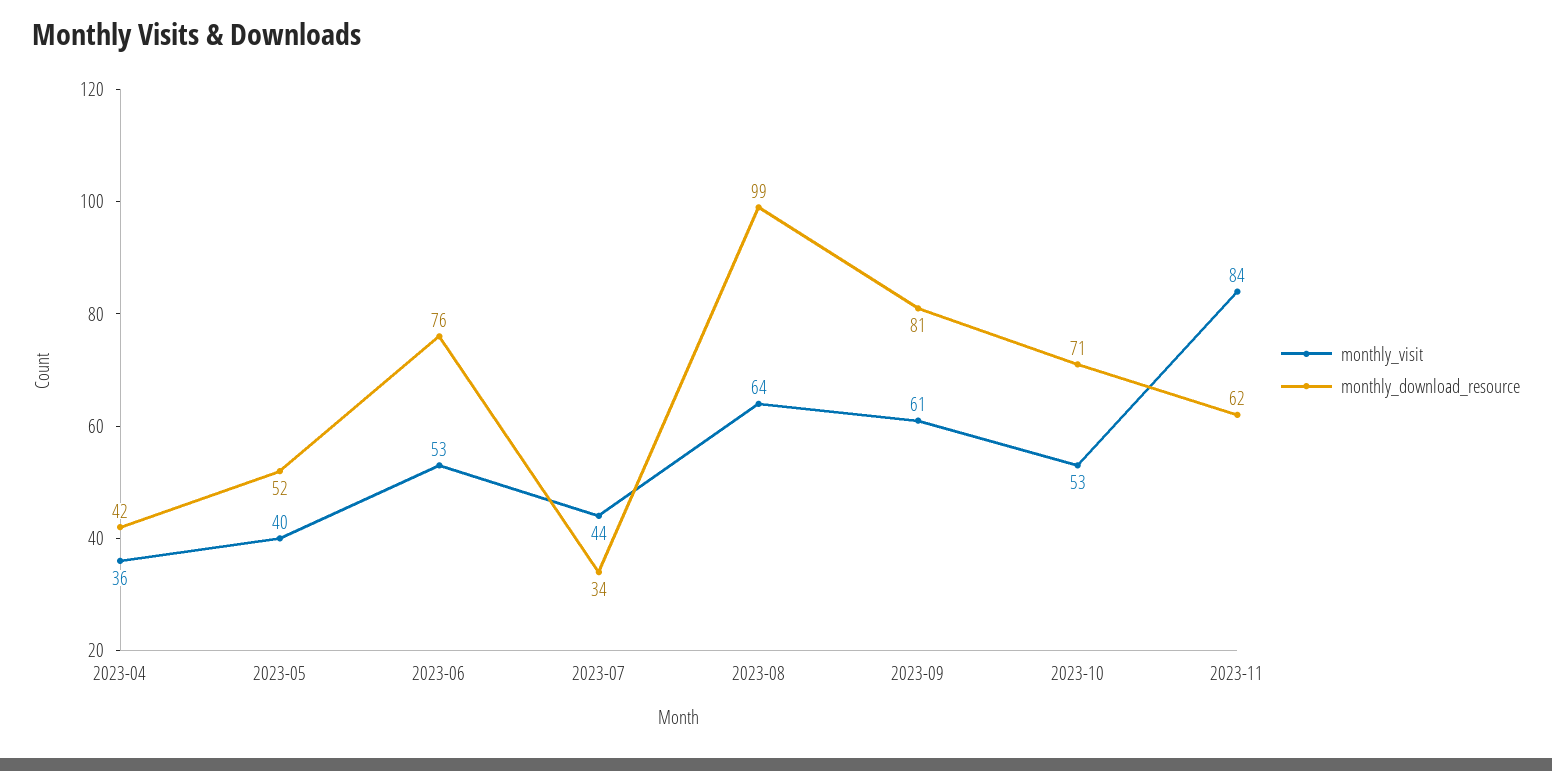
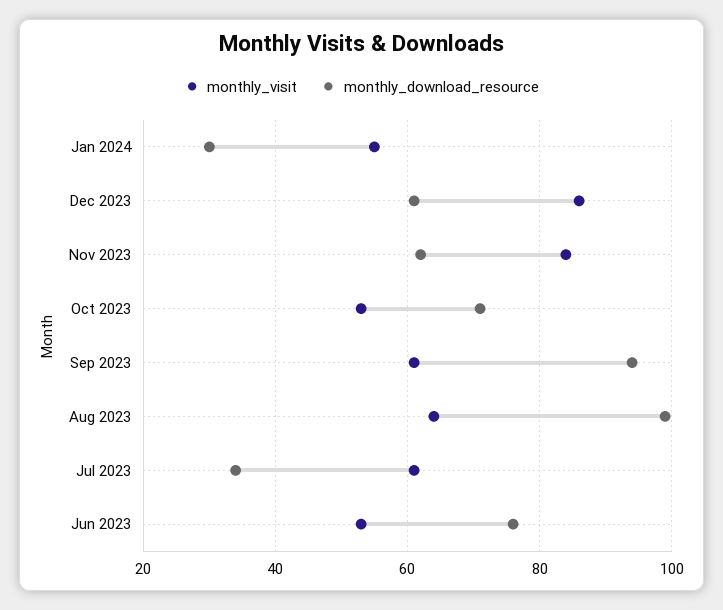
monthly_visit, 2023-04: 36 -> none
monthly_download_resource, 2023-04: 42 -> none
monthly_visit, 2023-05: 40 -> none
monthly_download_resource, 2023-05: 52 -> none
monthly_visit, 2023-07: 44 -> 60
monthly_download_resource, 2023-09: 81 -> 95
monthly_visit, Jan 2024: none -> 55
monthly_download_resource, Jan 2024: none -> 30
monthly_visit, Dec 2023: none -> 85
monthly_download_resource, Dec 2023: none -> 60

